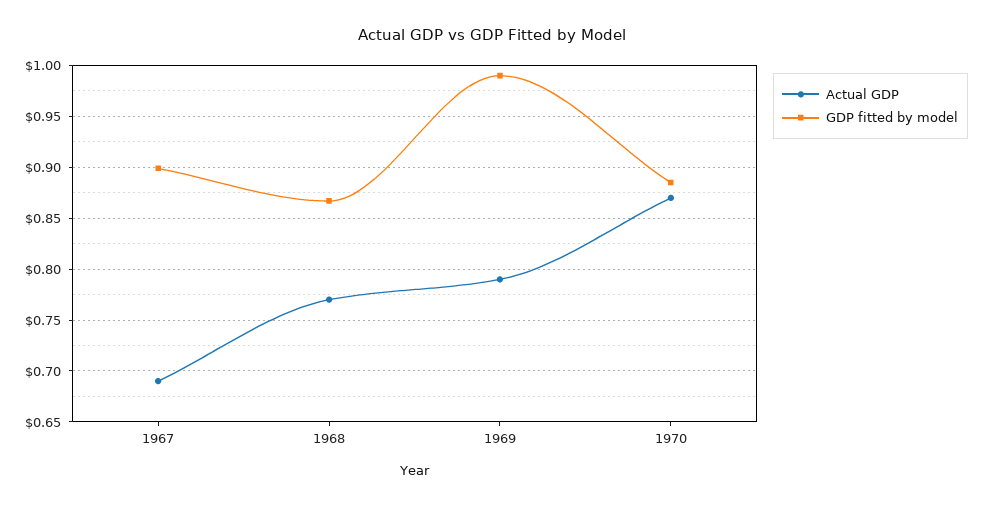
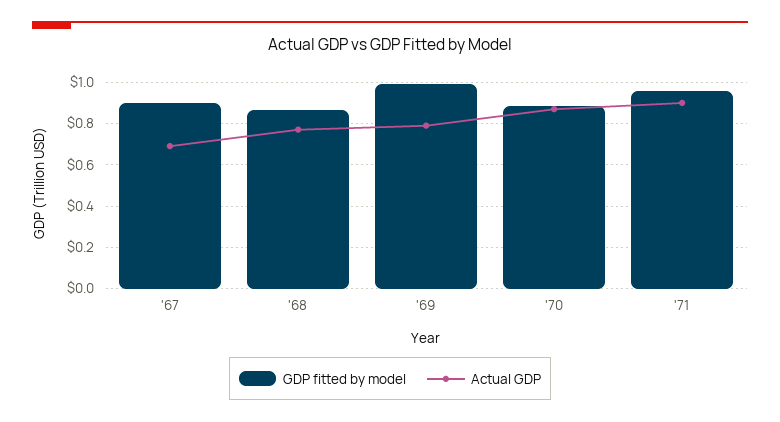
GDP fitted by model, '71: none -> 0.95
Actual GDP, '71: none -> 0.9

